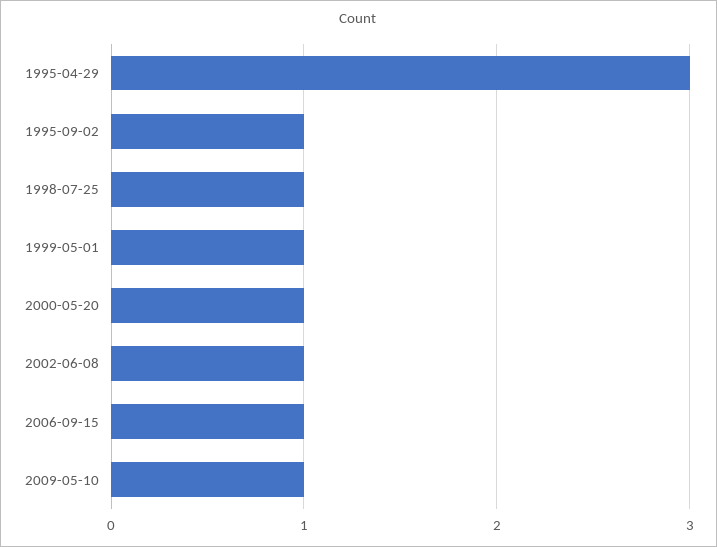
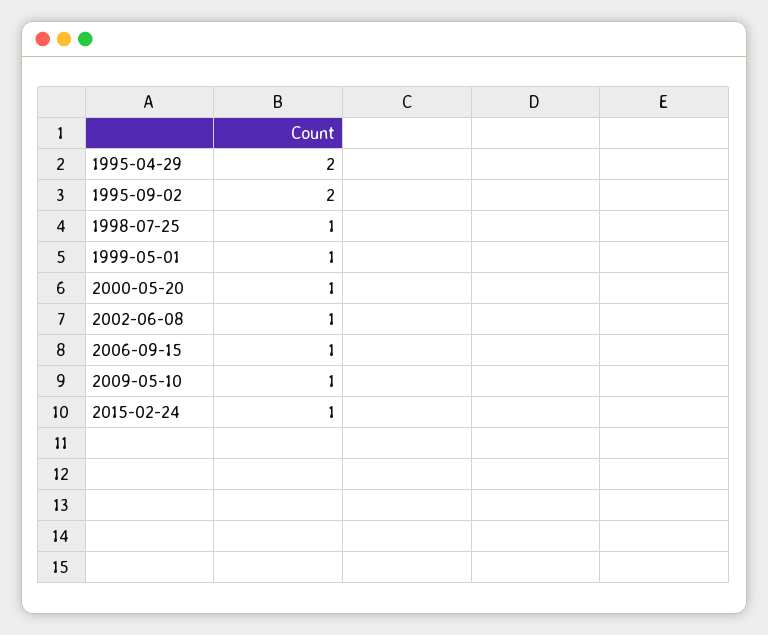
1995-04-29: 3 -> 2
1995-09-02: 1 -> 2
2015-02-24: none -> 1

